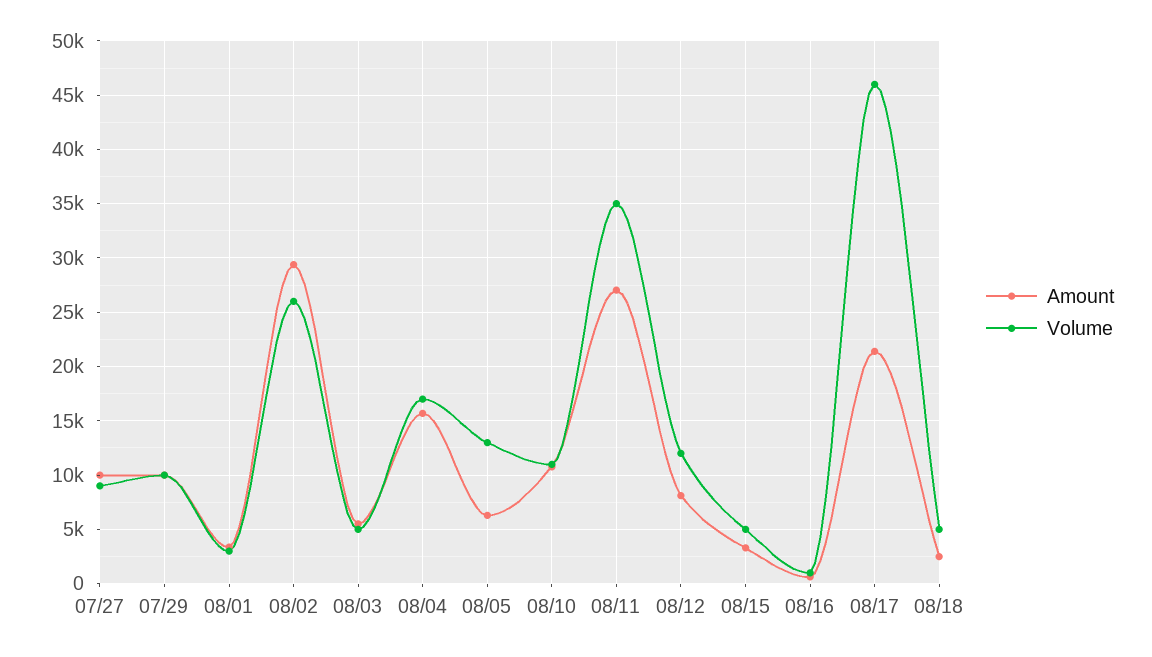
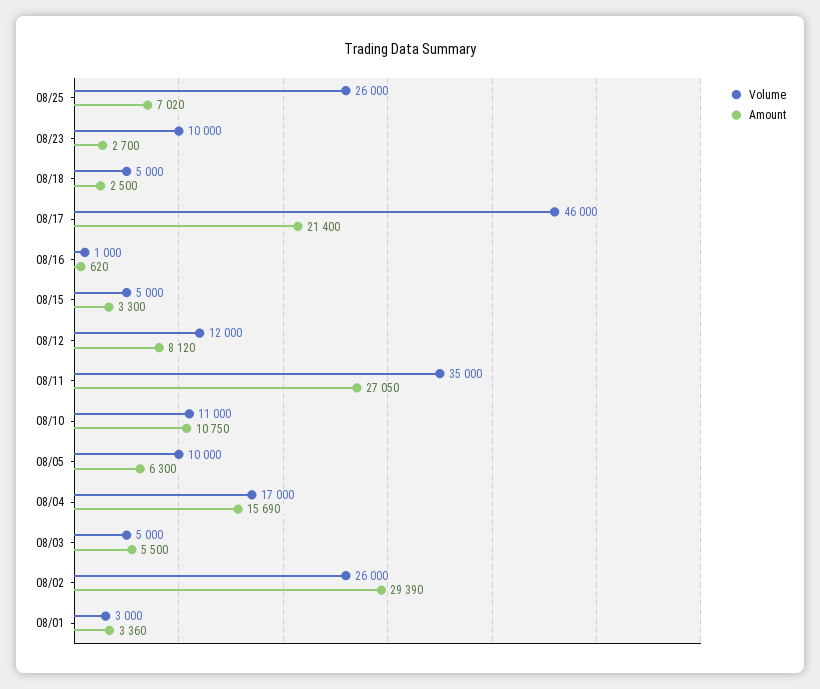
Amount, 07/27: 10000 -> none
Volume, 07/27: 9000 -> none
Amount, 07/29: 10000 -> none
Volume, 07/29: 10000 -> none
Volume, 08/05: 13000 -> 10000
Volume, 08/25: none -> 26000
Amount, 08/25: none -> 7020
Volume, 08/23: none -> 10000
Amount, 08/23: none -> 2700

